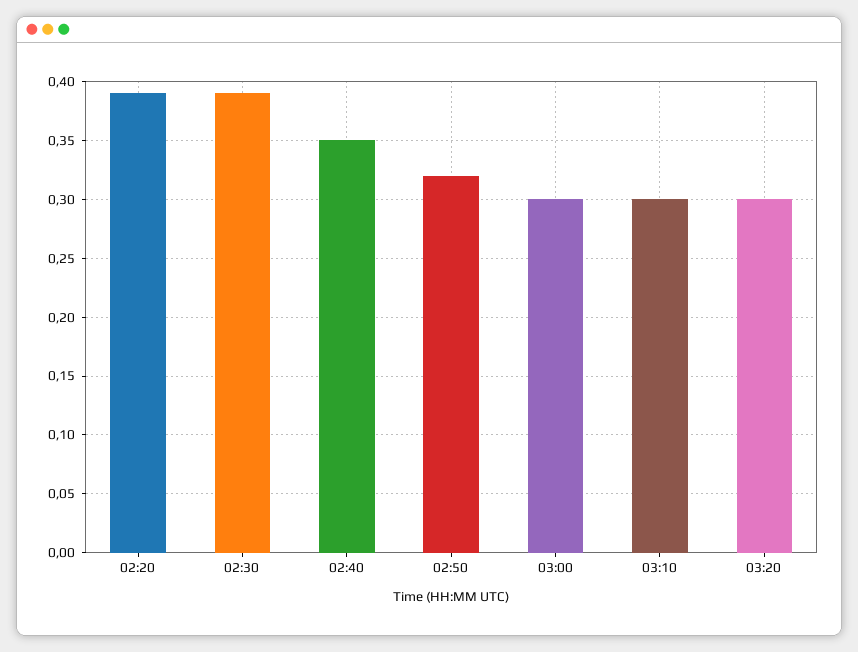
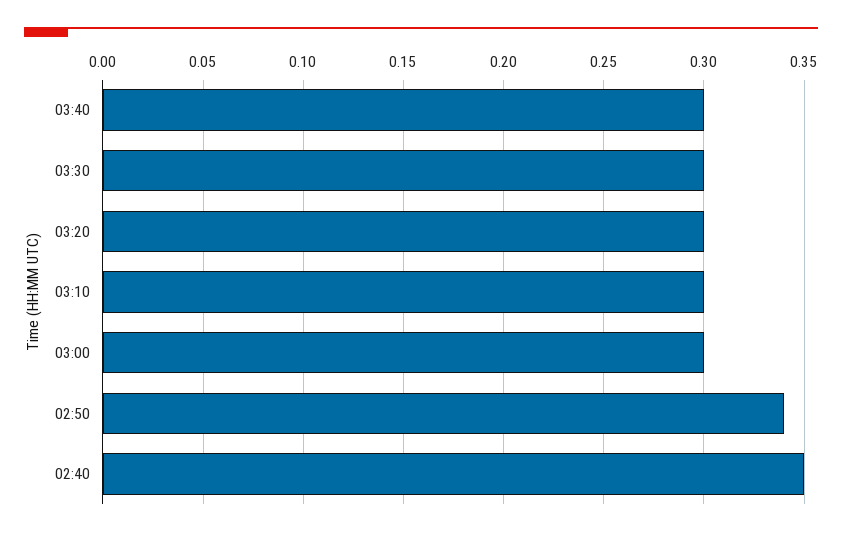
02:20: 0.39 -> none
02:30: 0.39 -> none
02:50: 0.32 -> 0.34
03:40: none -> 0.3
03:30: none -> 0.3

